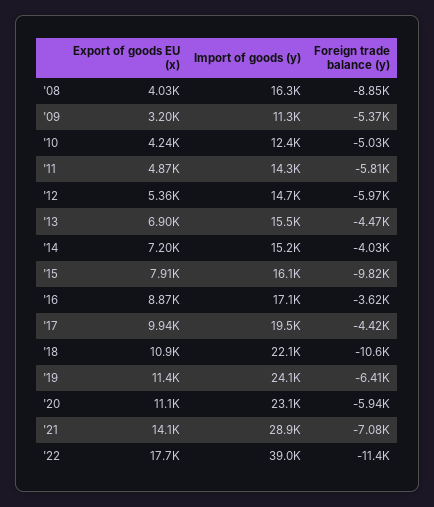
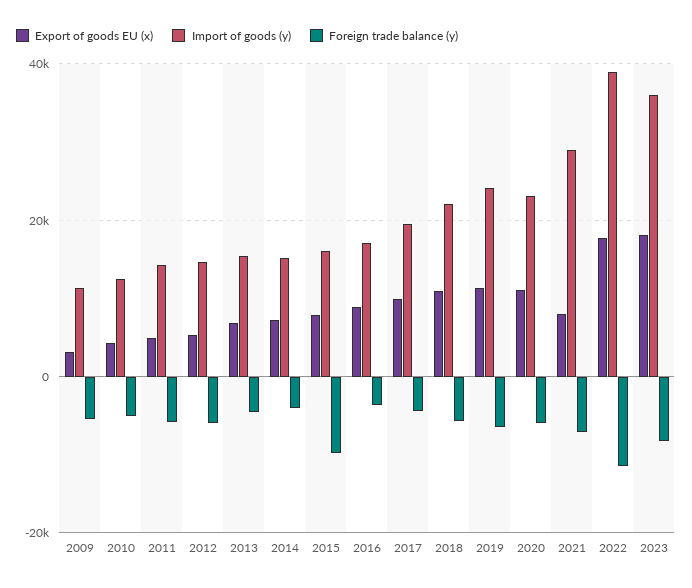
Export of goods EU (x), '08: 4030 -> none
Import of goods (y), '08: 16300 -> none
Foreign trade balance (y), '08: -8850 -> none
Foreign trade balance (y), '18: -10600 -> -6000
Export of goods EU (x), '21: 14100 -> 8000
Export of goods EU (x), 2023: none -> 18000
Import of goods (y), 2023: none -> 36000
Foreign trade balance (y), 2023: none -> -8000

